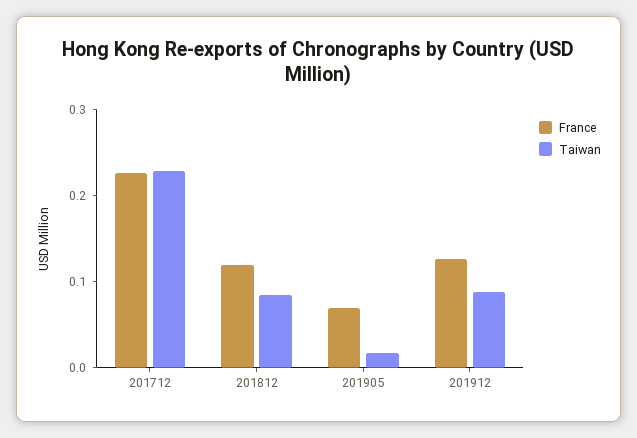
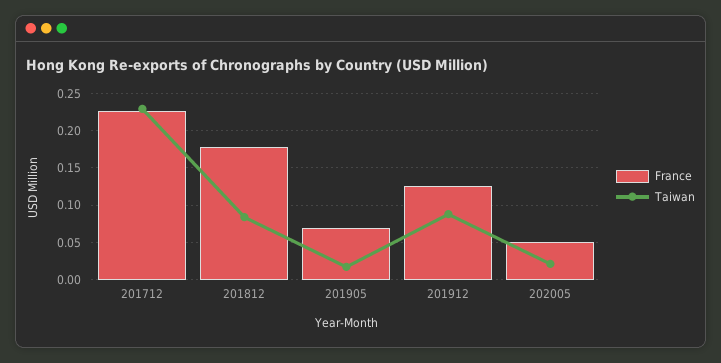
France, 201812: 0.12 -> 0.18
France, 202005: none -> 0.05
Taiwan, 202005: none -> 0.02

